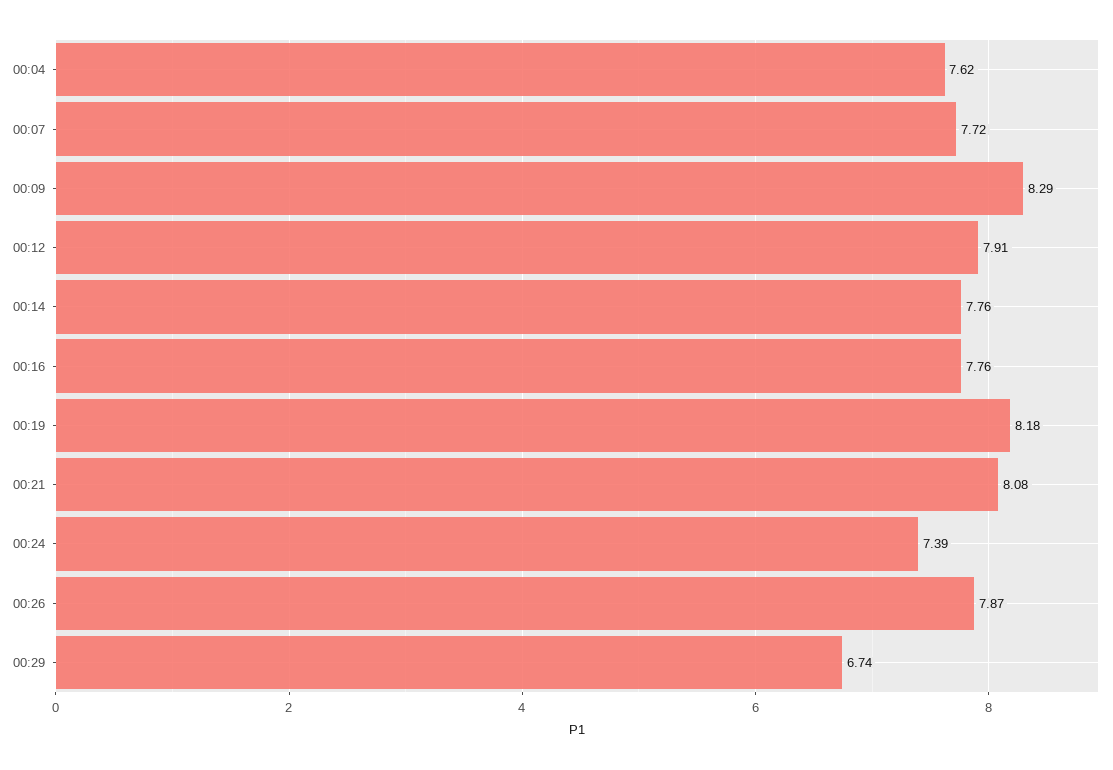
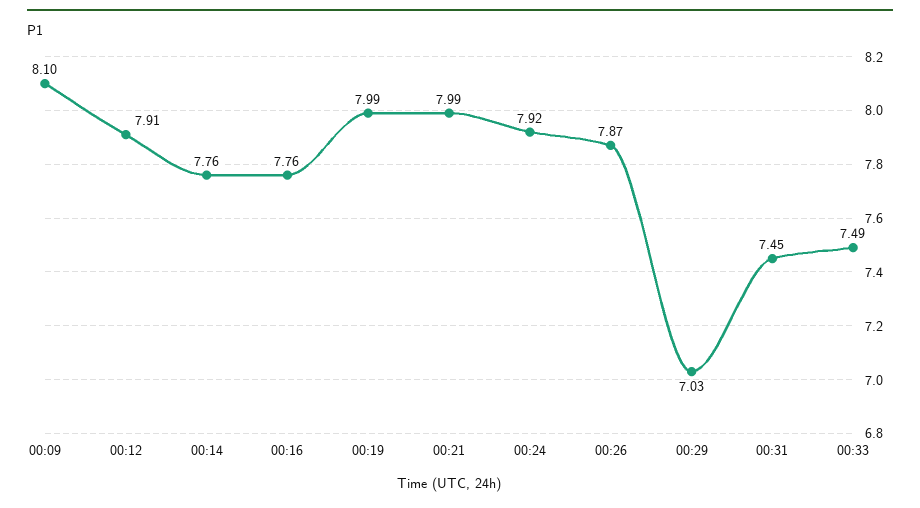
00:04: 7.62 -> none
00:07: 7.72 -> none
00:09: 8.29 -> 8.1
00:19: 8.18 -> 7.99
00:21: 8.08 -> 7.99
00:24: 7.39 -> 7.92
00:29: 6.74 -> 7.03
00:31: none -> 7.45
00:33: none -> 7.49

